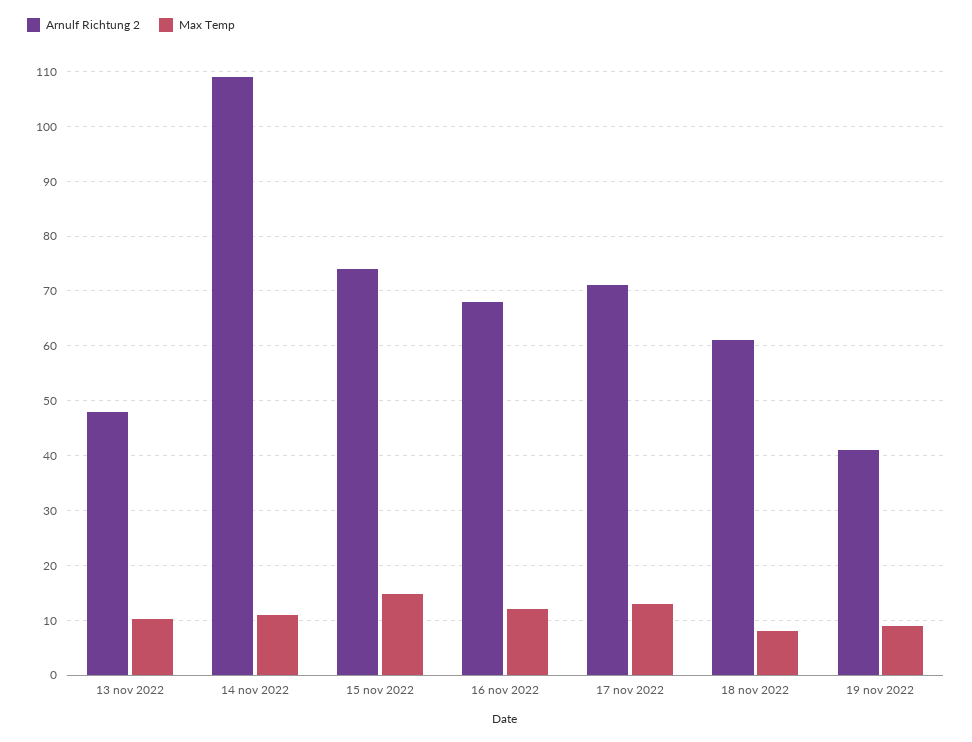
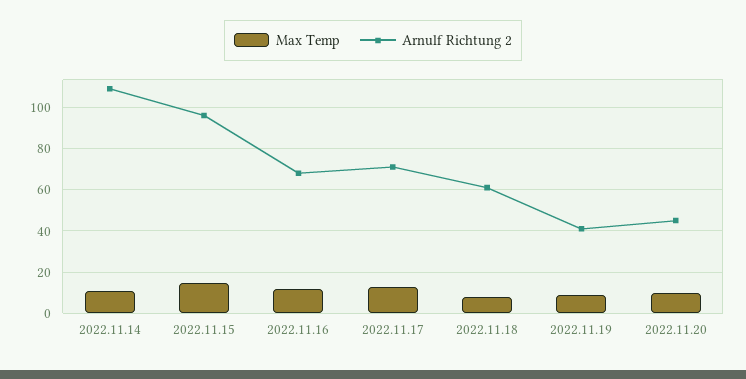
Arnulf Richtung 2, 13 nov 2022: 48 -> none
Max Temp, 13 nov 2022: 10 -> none
Arnulf Richtung 2, 15 nov 2022: 74 -> 95
Max Temp, 2022.11.20: none -> 10
Arnulf Richtung 2, 2022.11.20: none -> 45

